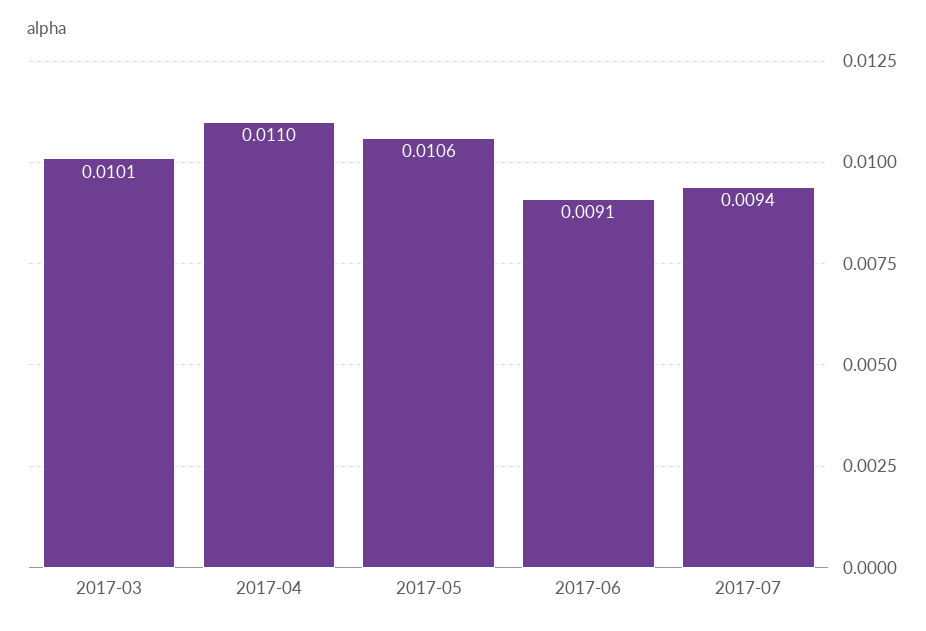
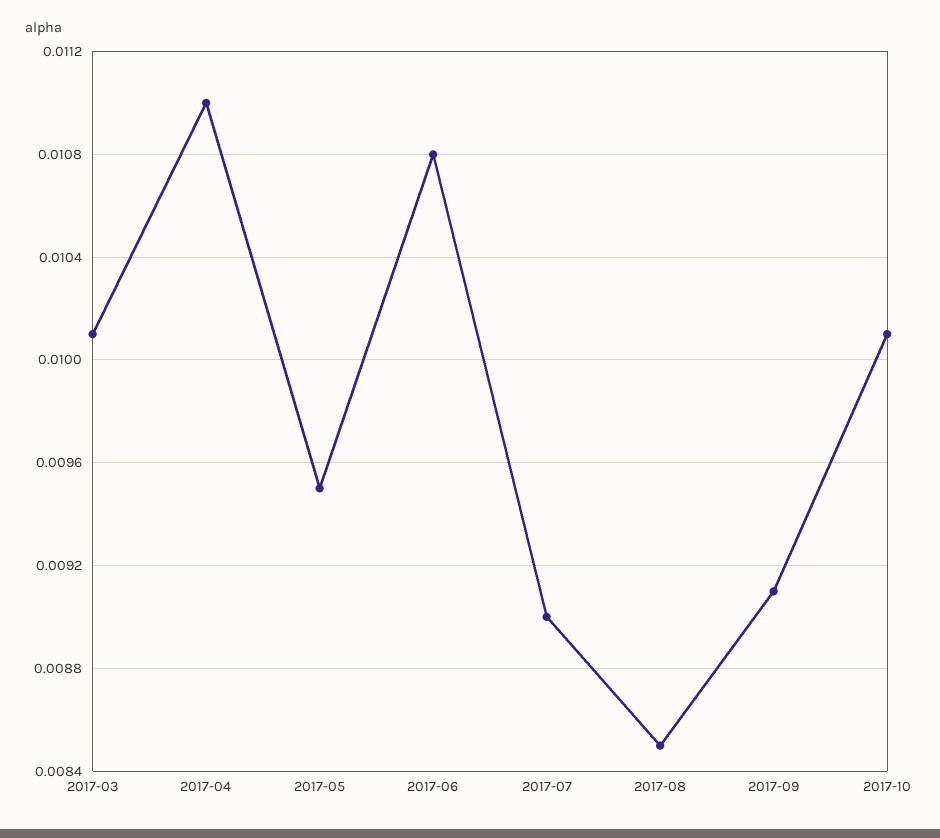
2017-05: 0.0106 -> 0.0095
2017-06: 0.0091 -> 0.0108
2017-07: 0.0094 -> 0.009
2017-08: none -> 0.0085
2017-09: none -> 0.0091
2017-10: none -> 0.0101

